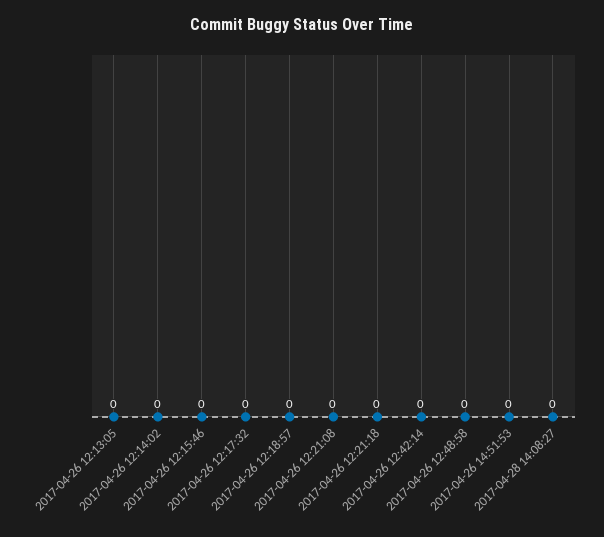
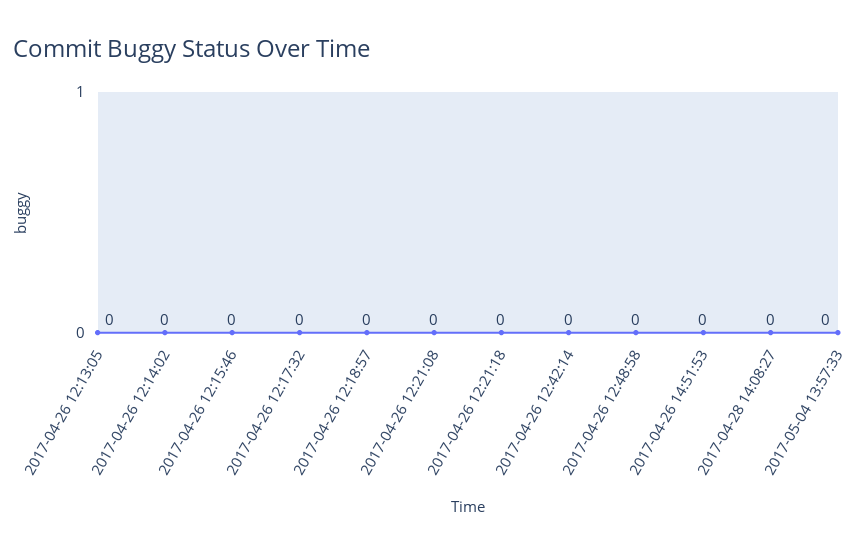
2017-05-04 13:57:33: none -> 0

